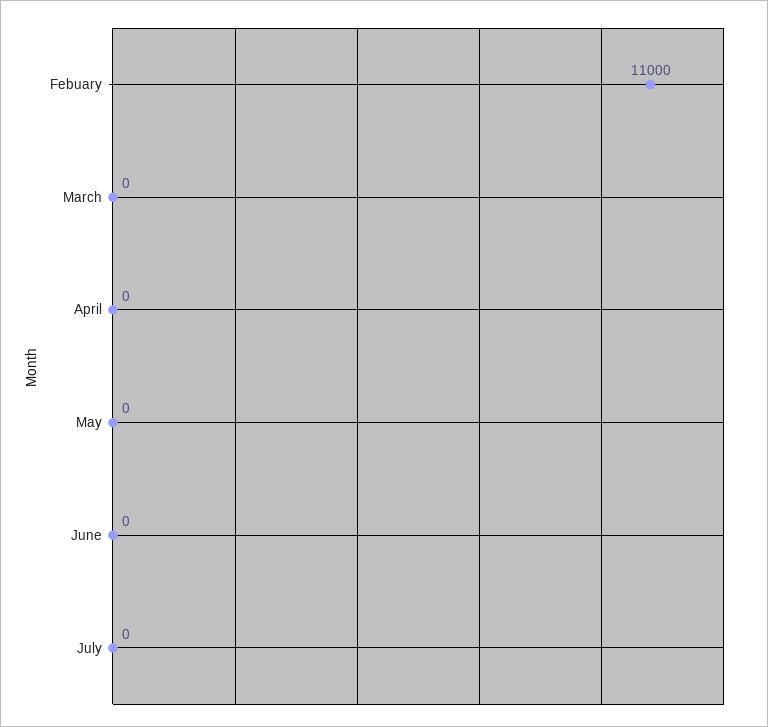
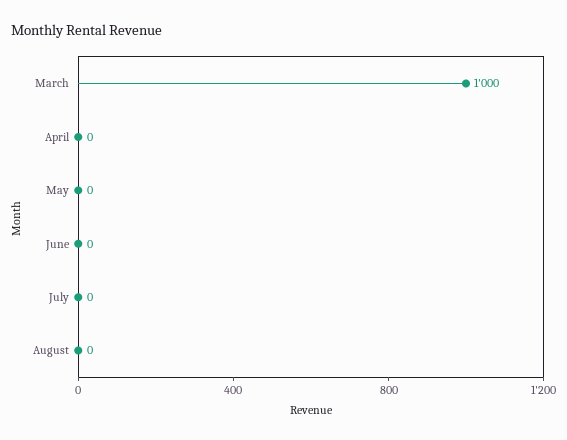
Febuary: 11000 -> none
March: 0 -> 1000
August: none -> 0

